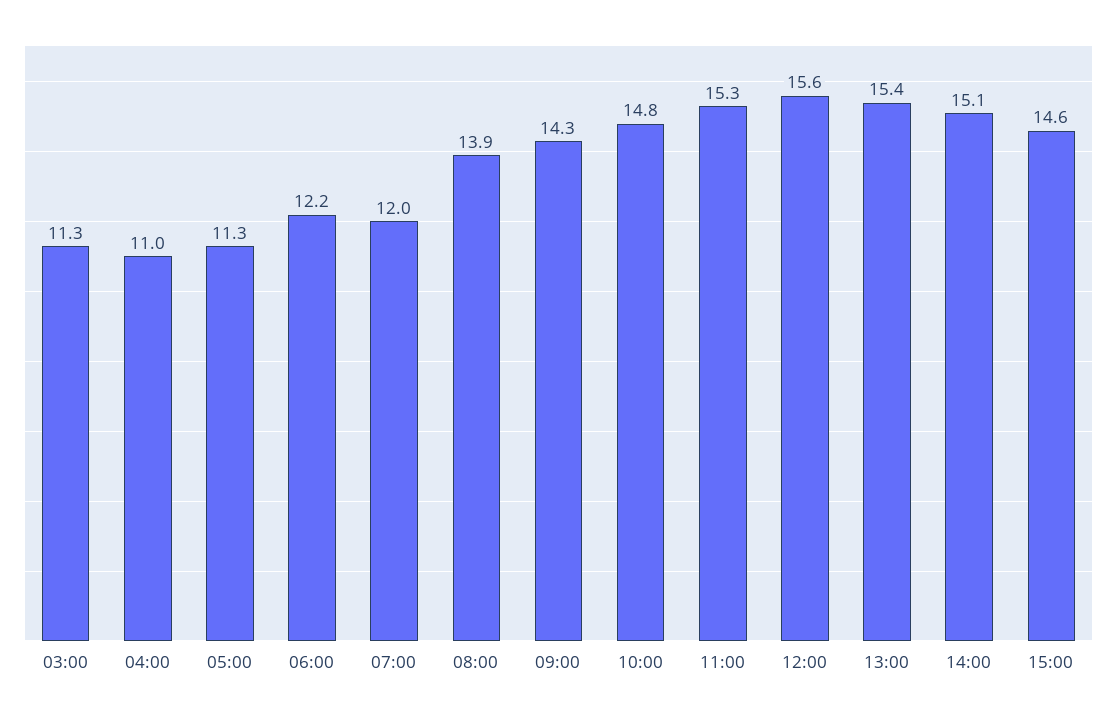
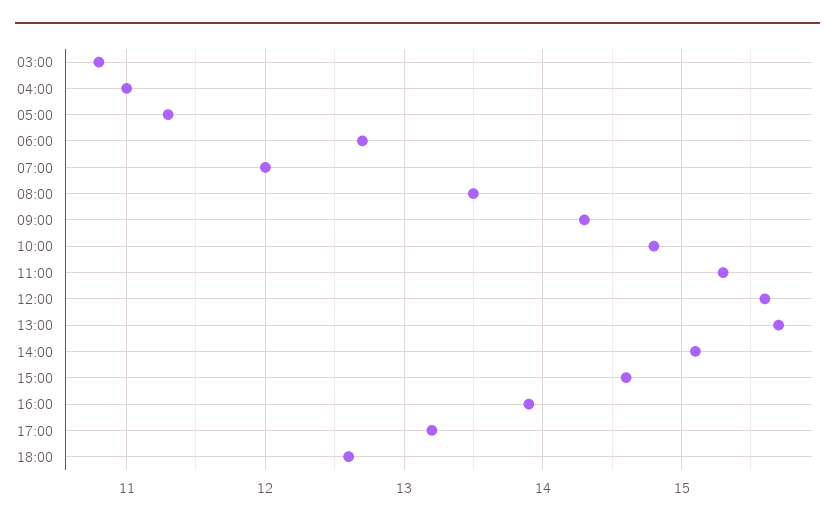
03:00: 11.3 -> 10.8
06:00: 12.2 -> 12.7
08:00: 13.9 -> 13.5
13:00: 15.4 -> 15.7
16:00: none -> 13.9
17:00: none -> 13.2
18:00: none -> 12.6

